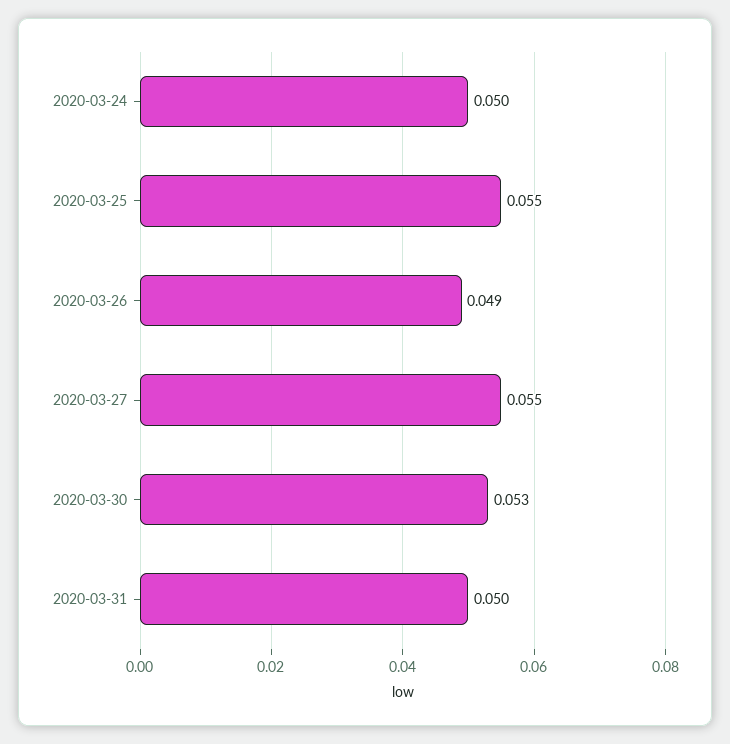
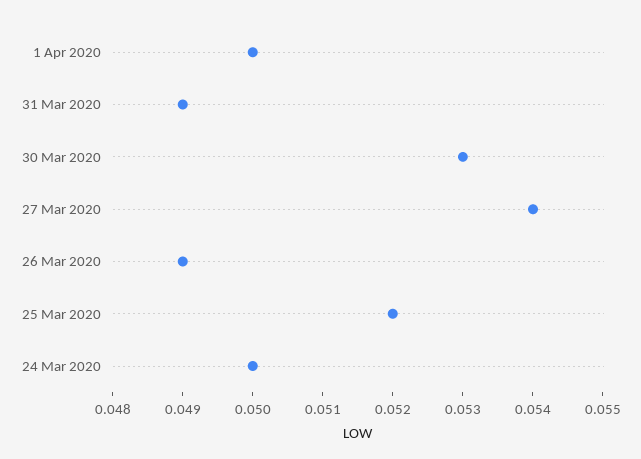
2020-03-25: 0.055 -> 0.052
2020-03-27: 0.055 -> 0.054
2020-03-31: 0.05 -> 0.049
1 Apr 2020: none -> 0.05

